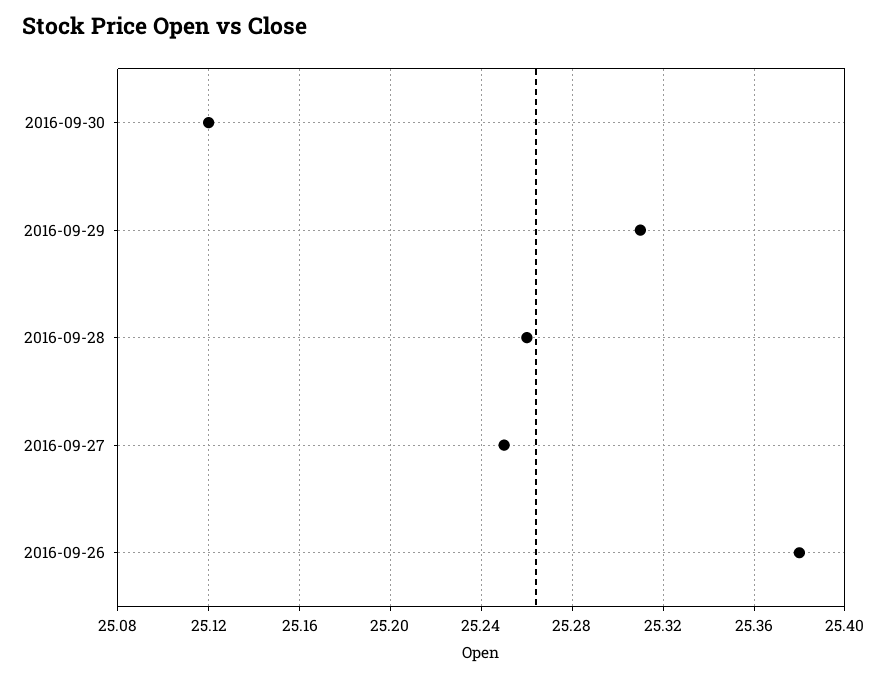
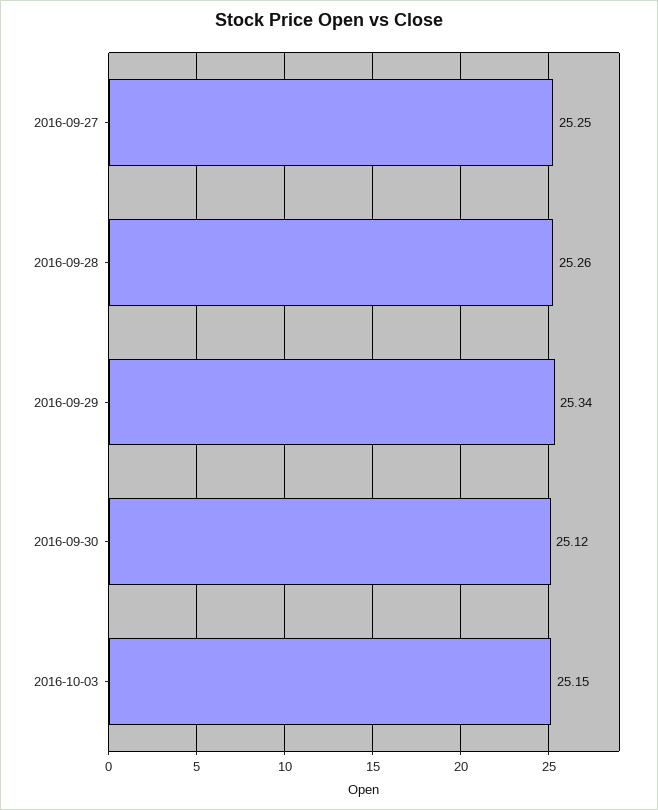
2016-09-29: 25.31 -> 25.34
2016-09-26: 25.38 -> none
2016-10-03: none -> 25.15

